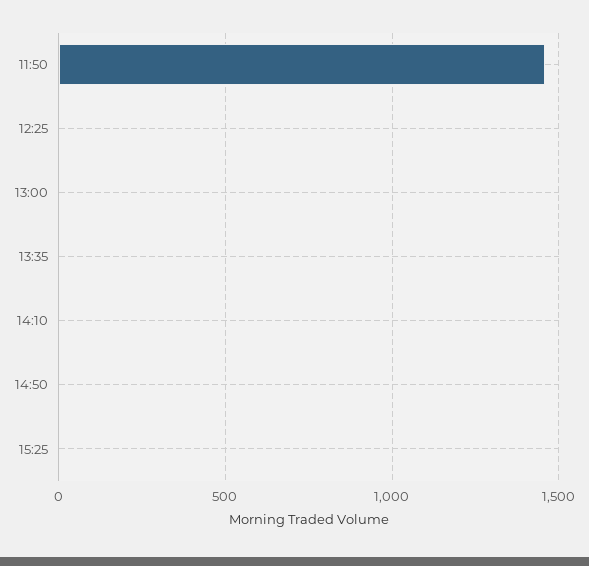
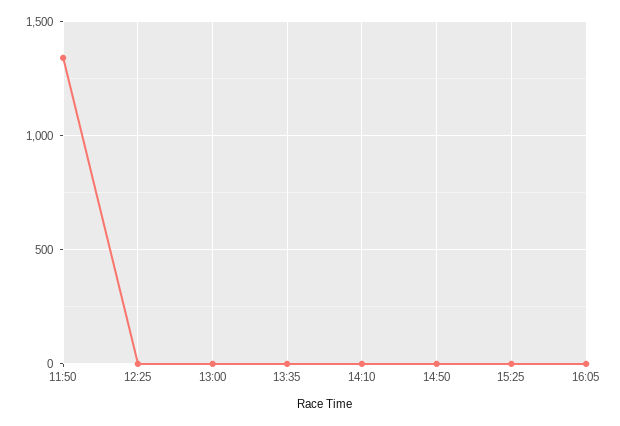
11:50: 1450 -> 1350
16:05: none -> 0

